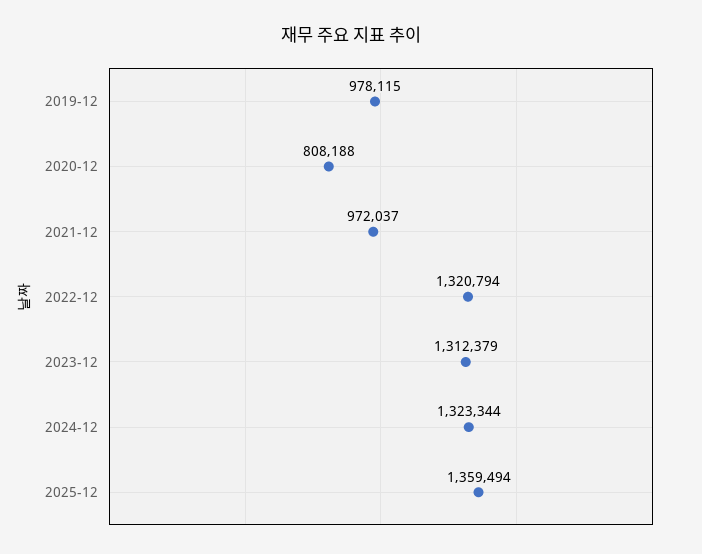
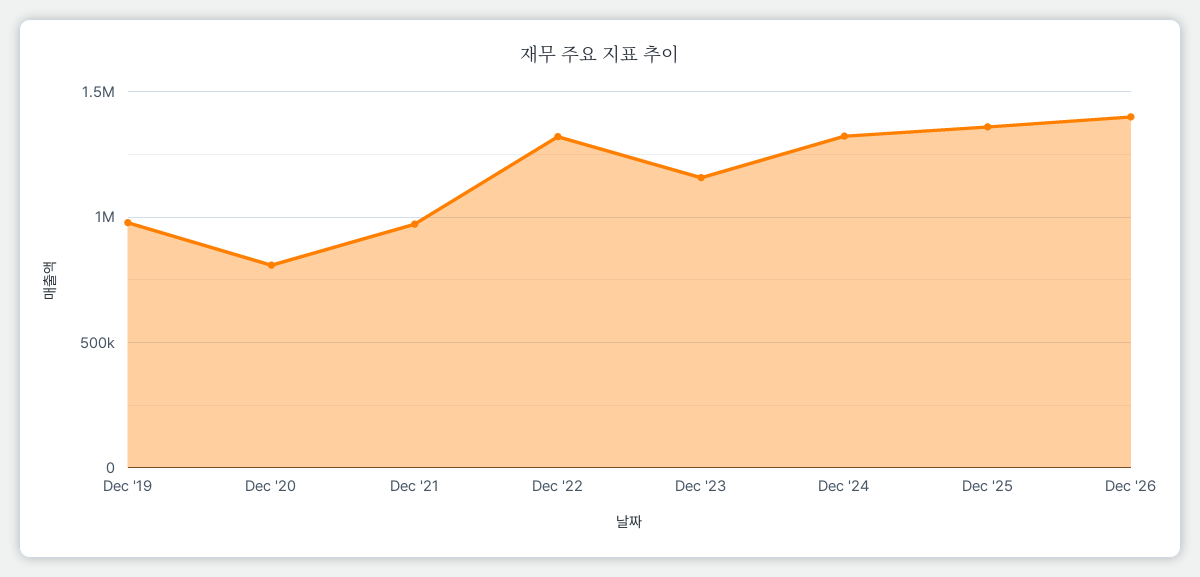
2023-12: 1312379 -> 1150000
Dec '26: none -> 1400000

